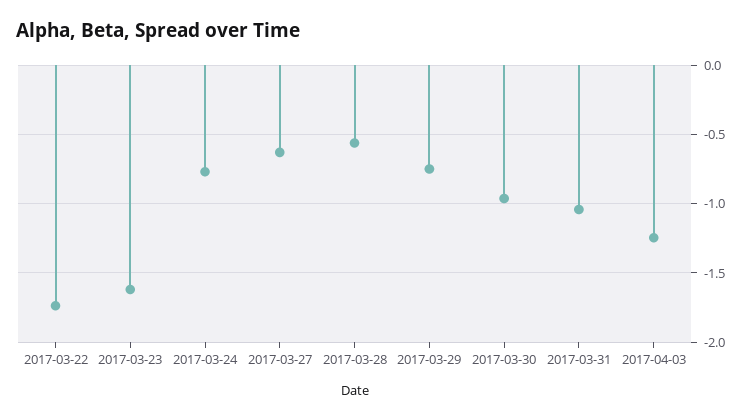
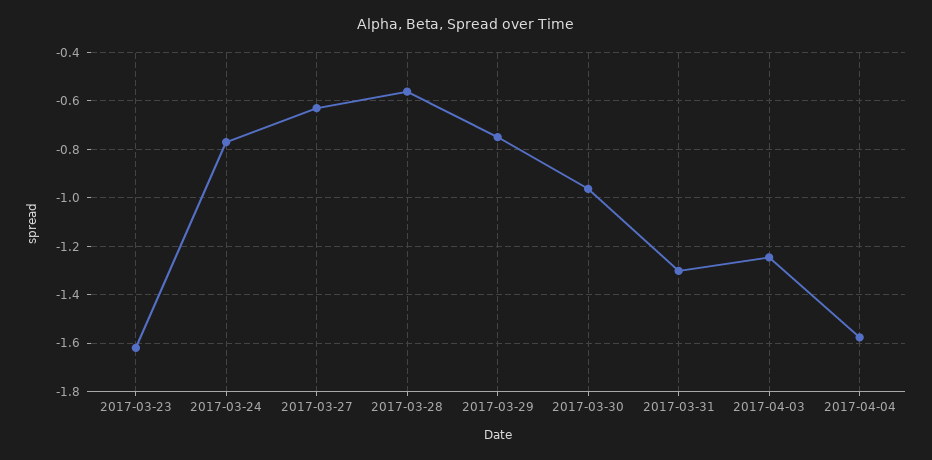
2017-03-22: -1.75 -> none
2017-03-31: -1.05 -> -1.3
2017-04-04: none -> -1.575

